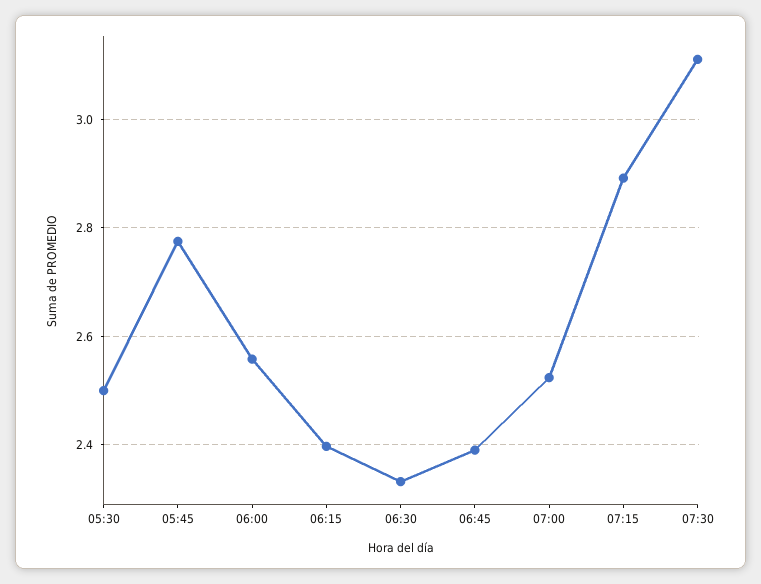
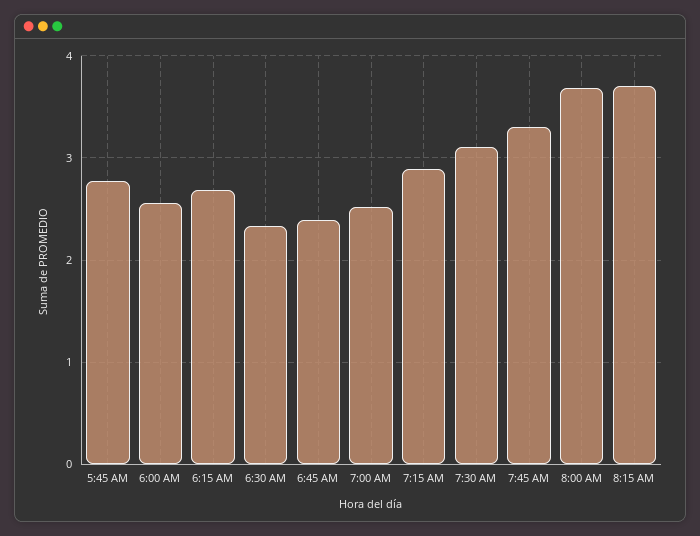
05:30: 2.5 -> none
06:15: 2.4 -> 2.7
7:45 AM: none -> 3.3
8:00 AM: none -> 3.7
8:15 AM: none -> 3.7

